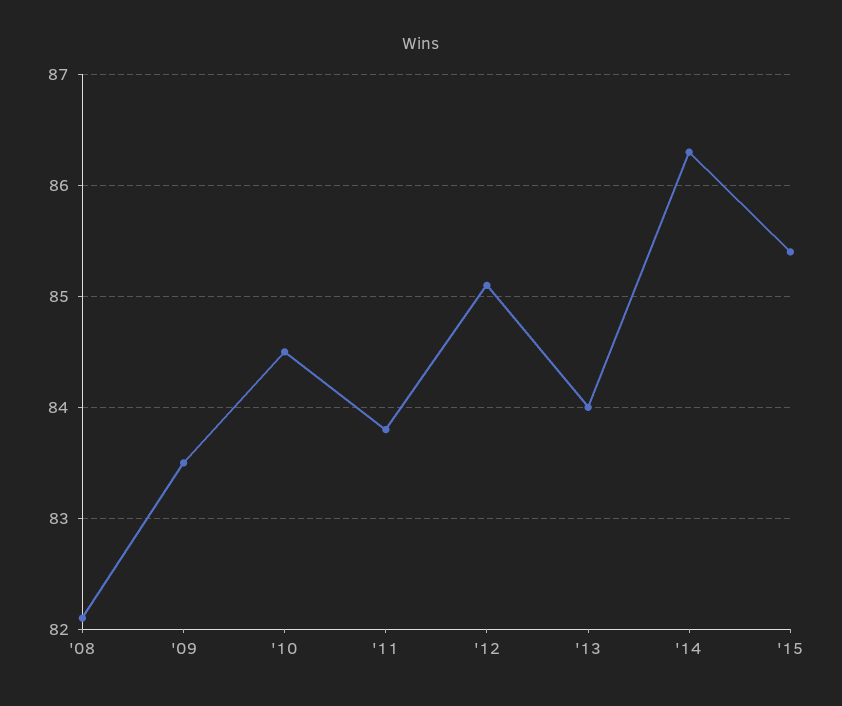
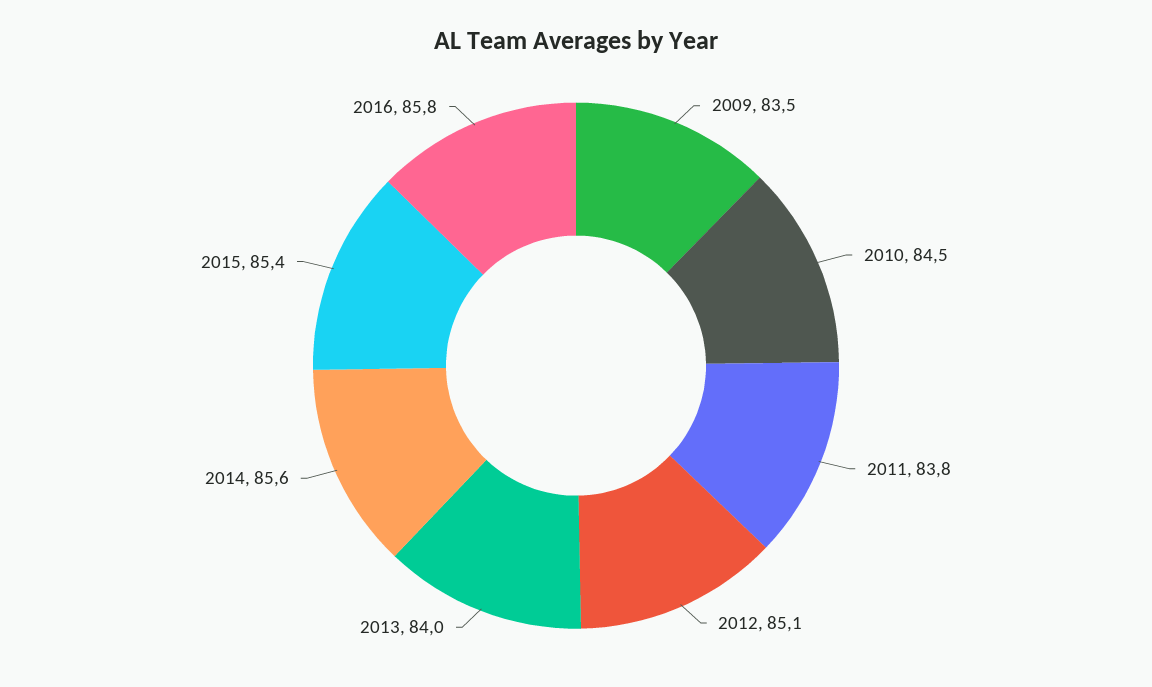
'08: 82.1 -> none
'14: 86.3 -> 85.6
2016: none -> 85.8

